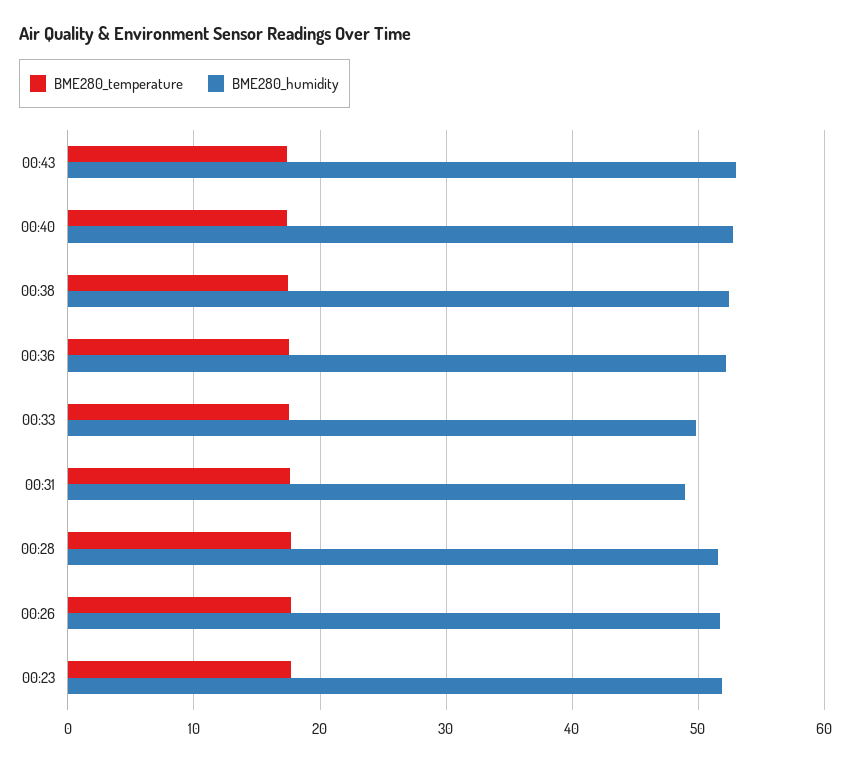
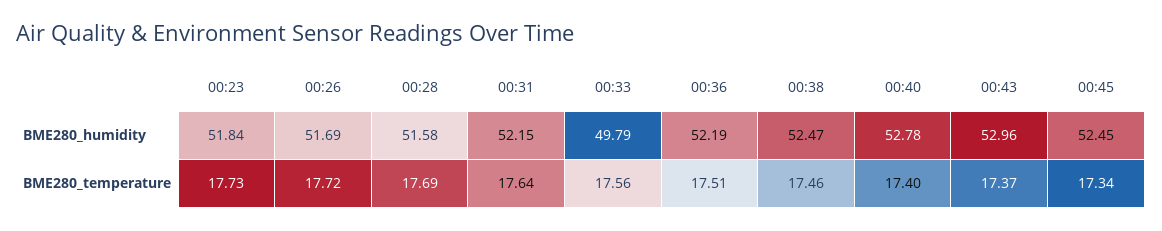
BME280_humidity, 00:31: 49 -> 52.15
BME280_humidity, 00:45: none -> 52.45
BME280_temperature, 00:45: none -> 17.34

